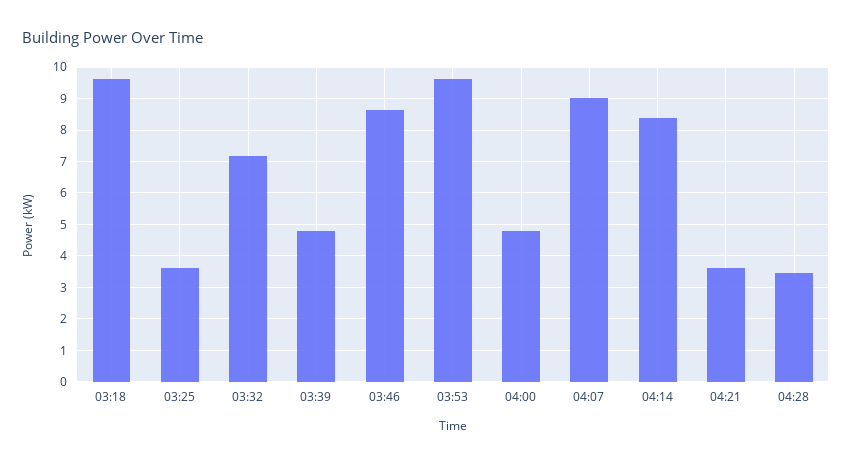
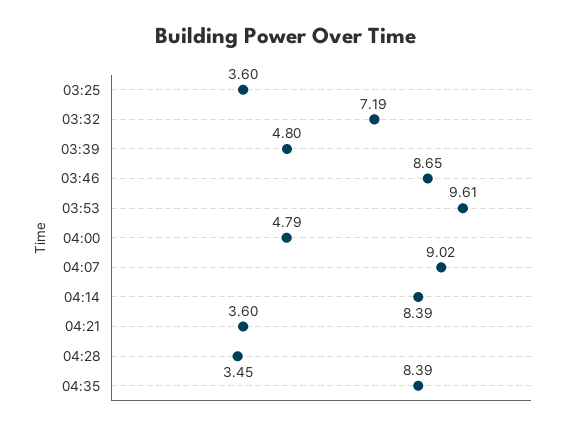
03:18: 9.6 -> none
04:35: none -> 8.39

